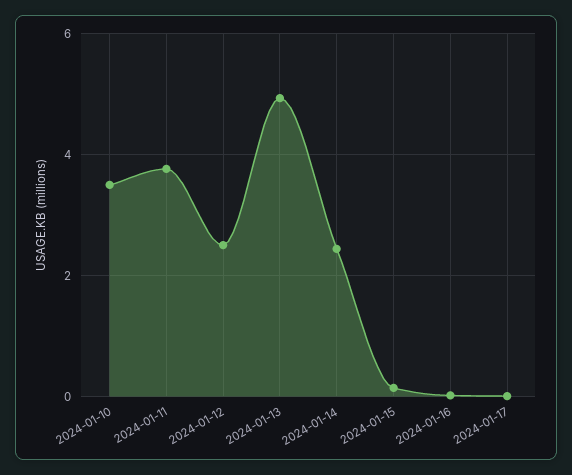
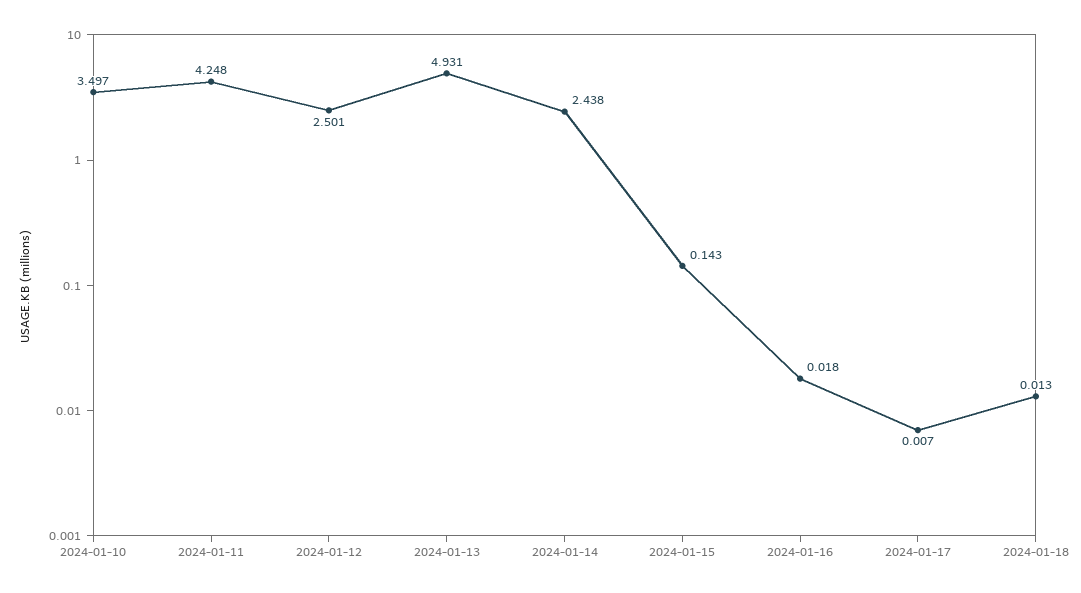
2024-01-11: 3.8 -> 4.248
2024-01-18: none -> 0.013

